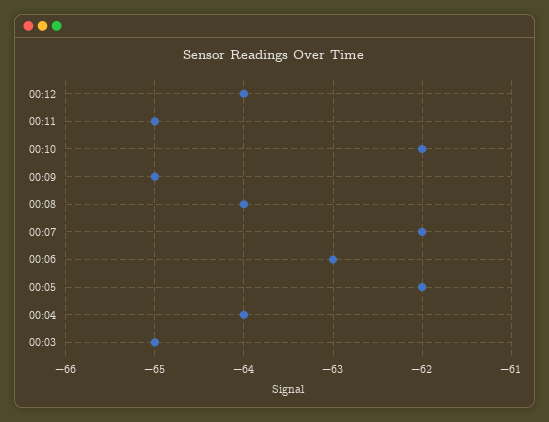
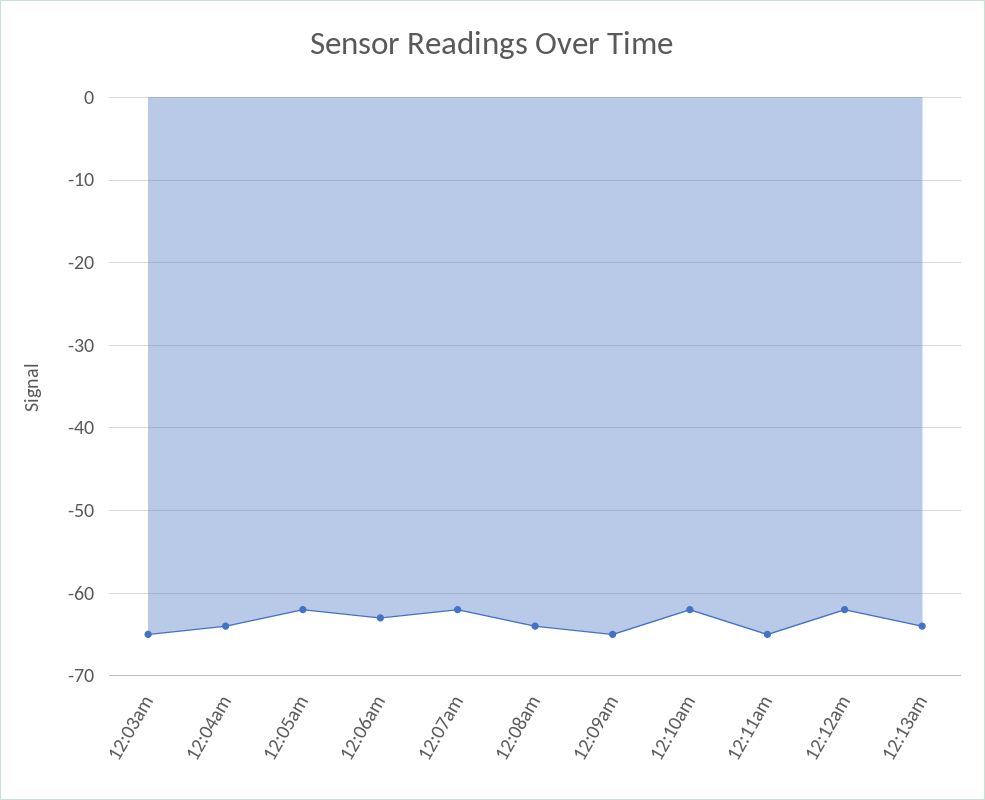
00:12: -64 -> -62
12:13am: none -> -64

